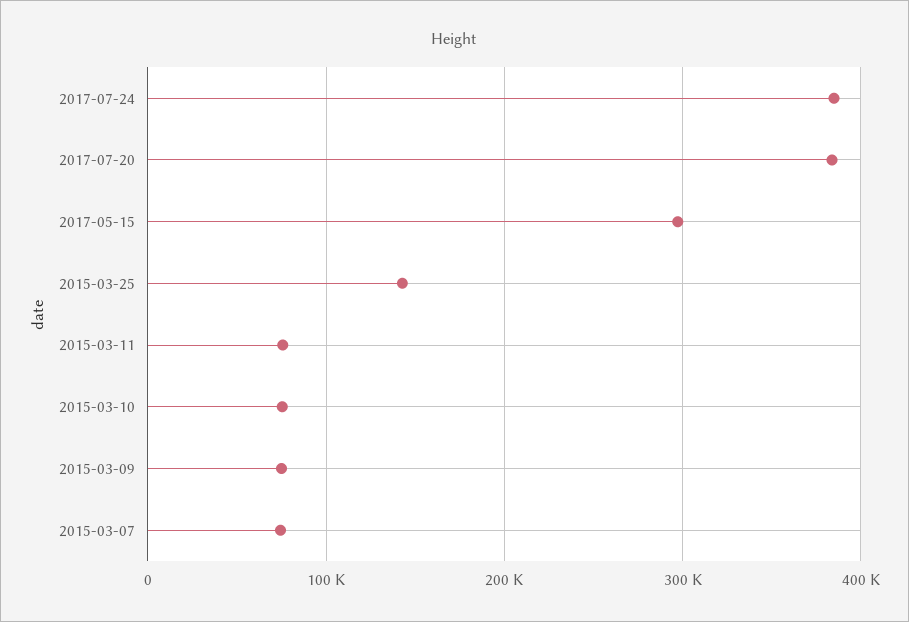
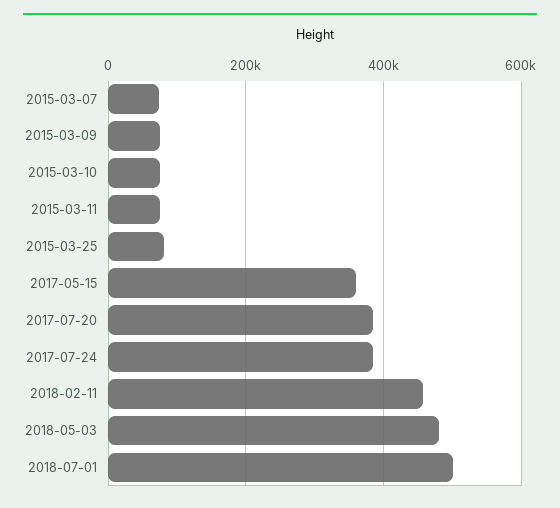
2017-05-15: 300000 -> 360000
2015-03-25: 140000 -> 80000
2018-02-11: none -> 460000
2018-05-03: none -> 480000
2018-07-01: none -> 500000

